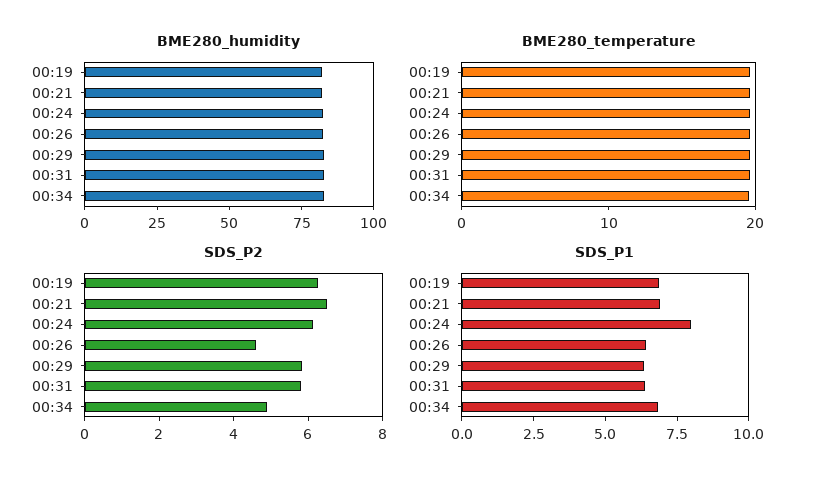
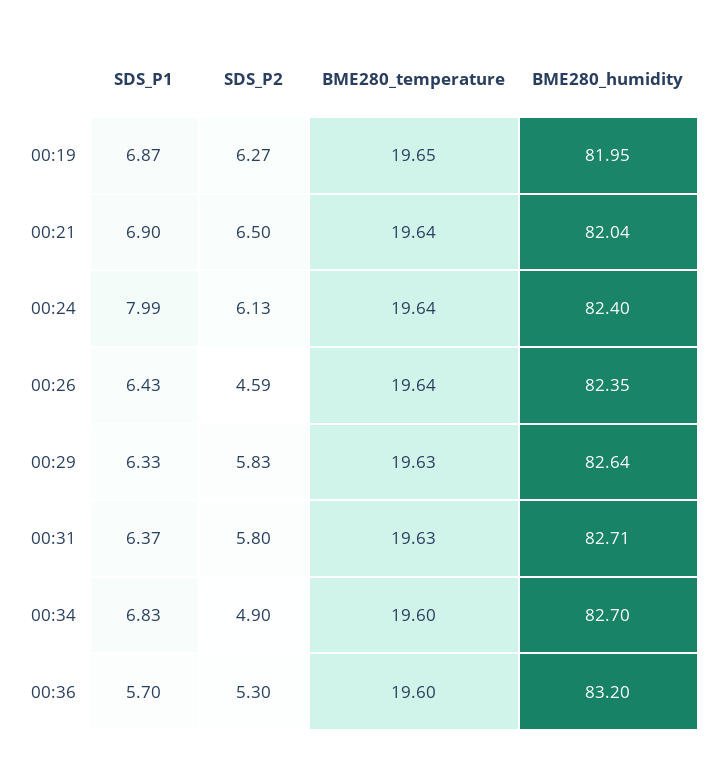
SDS_P1, 00:36: none -> 5.7
SDS_P2, 00:36: none -> 5.3
BME280_temperature, 00:36: none -> 19.6
BME280_humidity, 00:36: none -> 83.2

